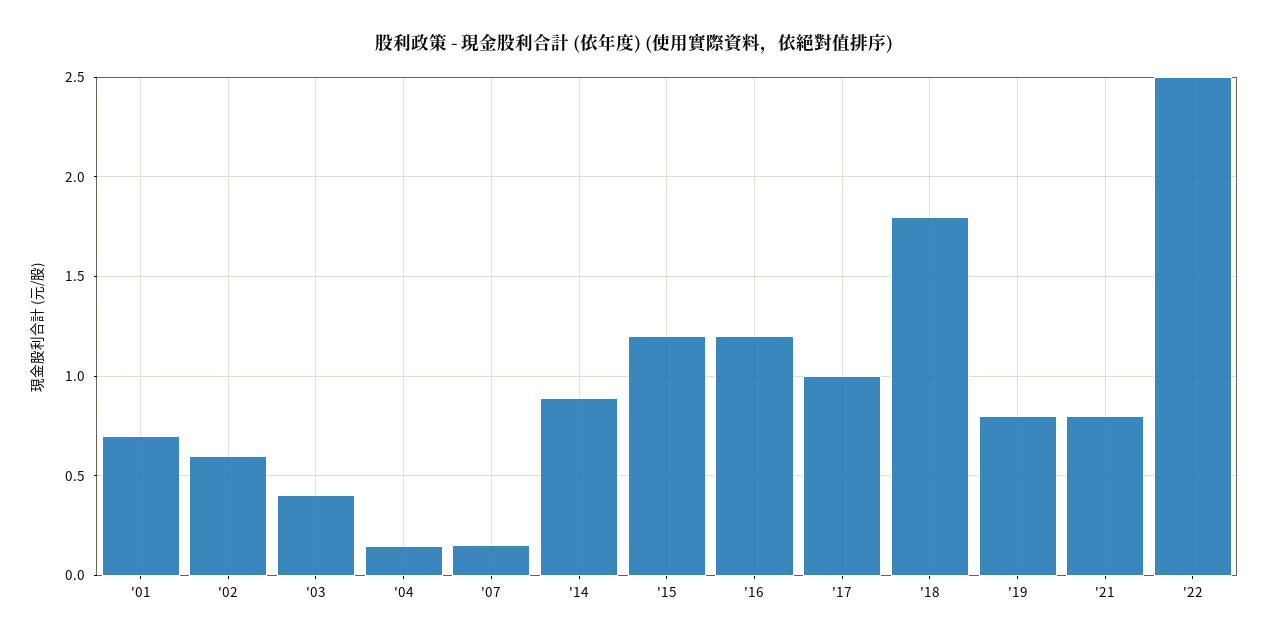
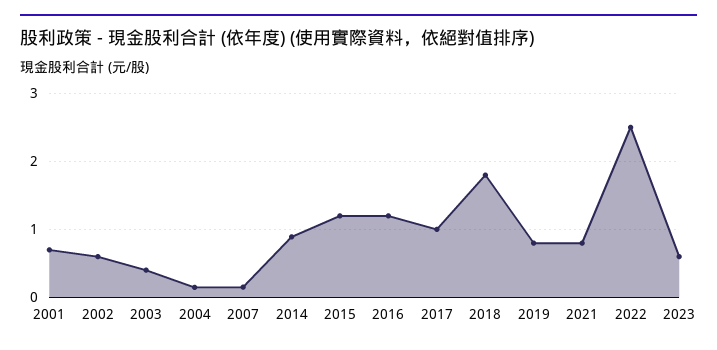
2023: none -> 0.6

